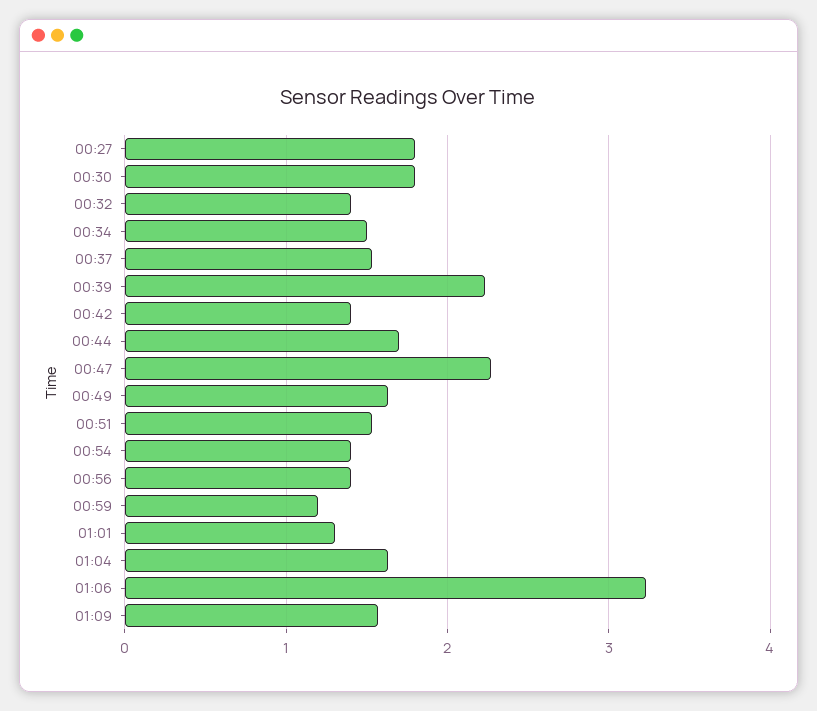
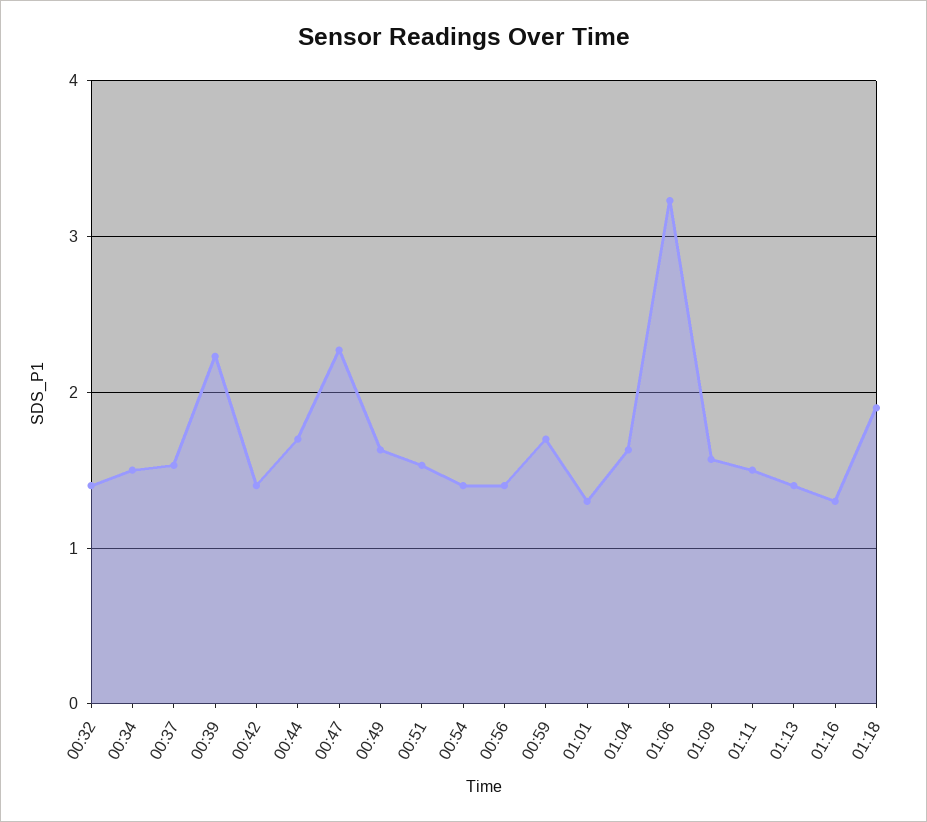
00:27: 1.8 -> none
00:30: 1.8 -> none
00:59: 1.2 -> 1.7
01:11: none -> 1.5
01:13: none -> 1.4
01:16: none -> 1.3
01:18: none -> 1.9

